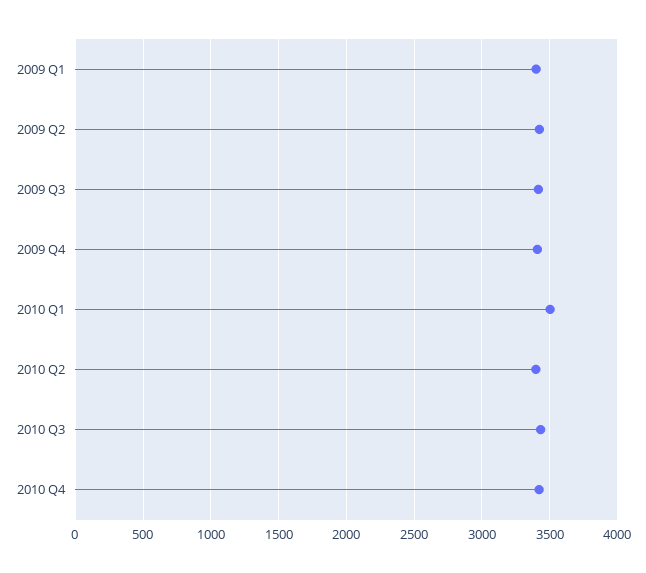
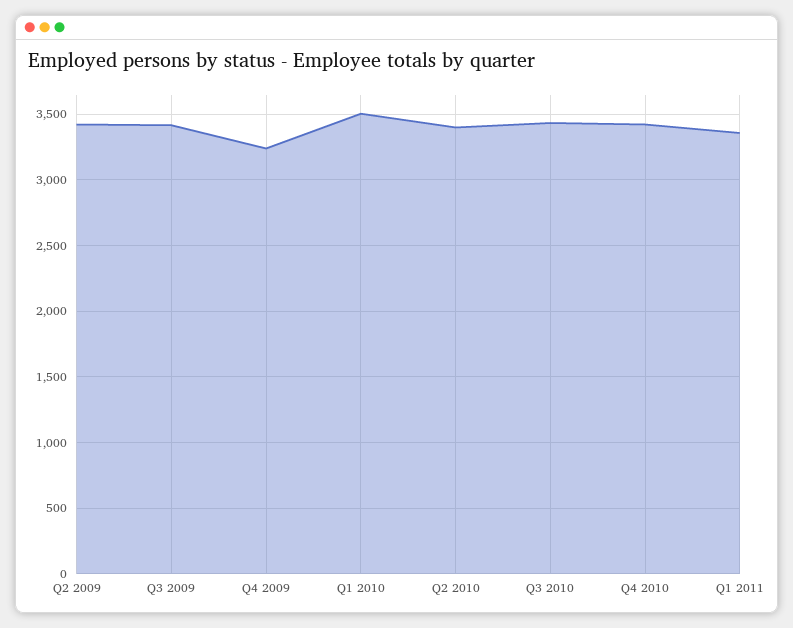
2009 Q1: 3400 -> none
2009 Q4: 3400 -> 3250
Q1 2011: none -> 3350

